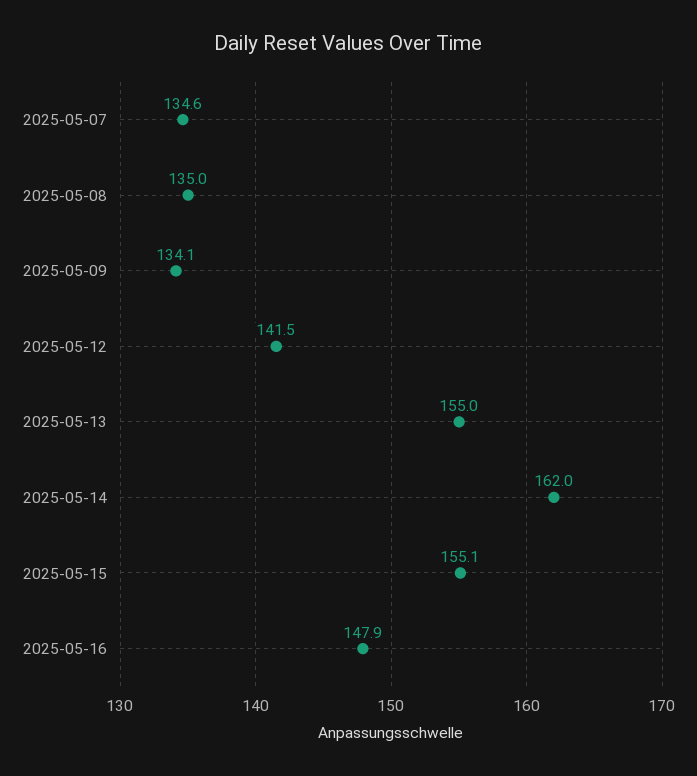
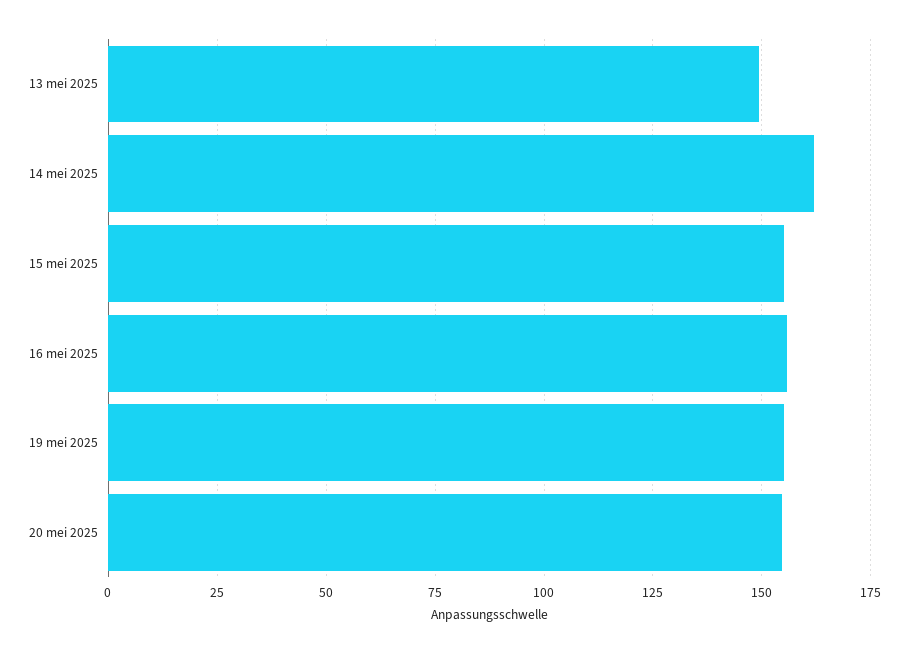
2025-05-07: 134.6 -> none
2025-05-08: 135 -> none
2025-05-09: 134.1 -> none
2025-05-12: 141.5 -> none
2025-05-13: 155 -> 150
2025-05-16: 147.9 -> 155
19 mei 2025: none -> 155
20 mei 2025: none -> 155

